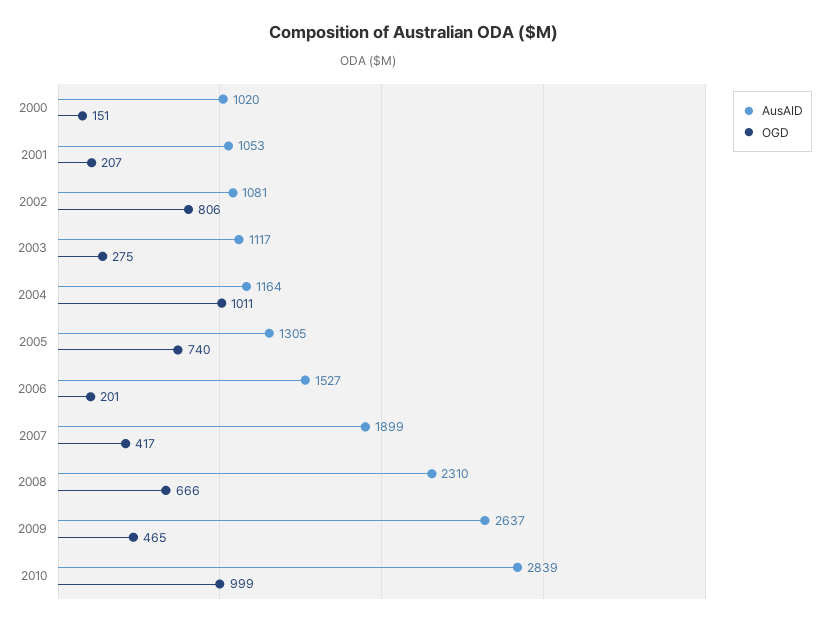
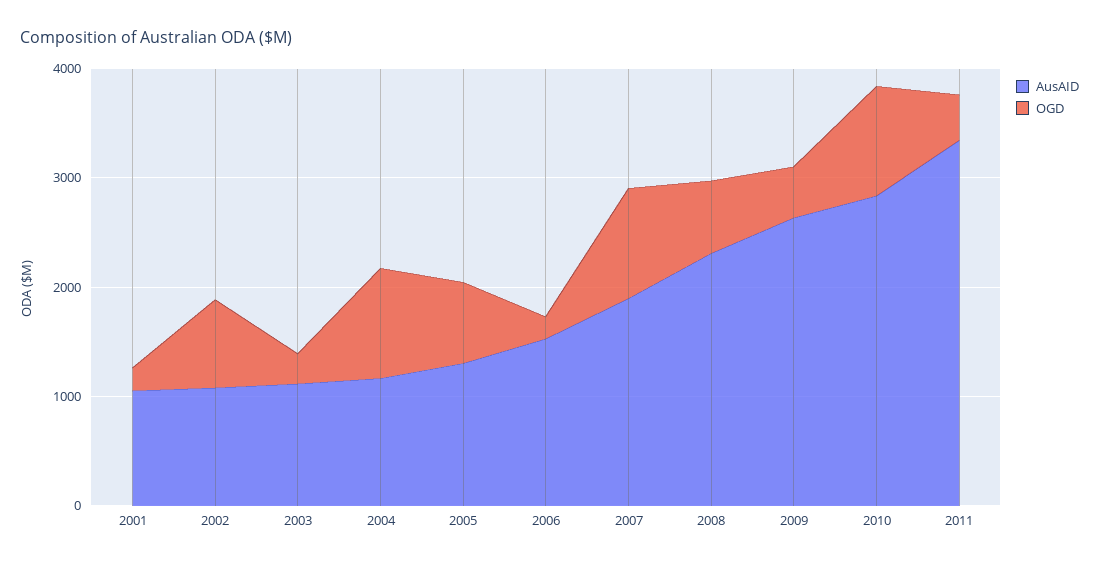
AusAID, 2000: 1020 -> none
OGD, 2000: 151 -> none
OGD, 2007: 417 -> 1000
AusAID, 2011: none -> 3400
OGD, 2011: none -> 400

